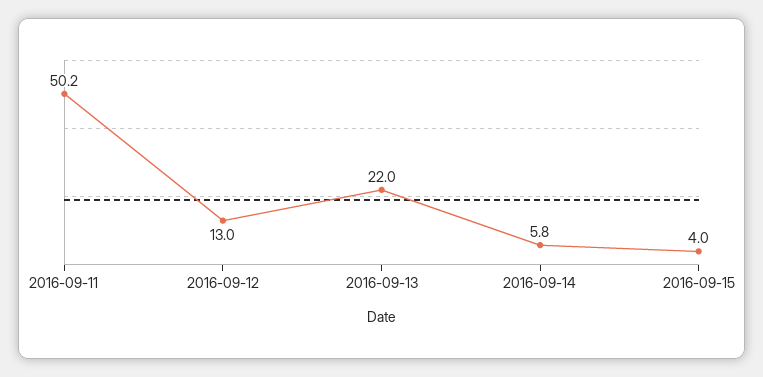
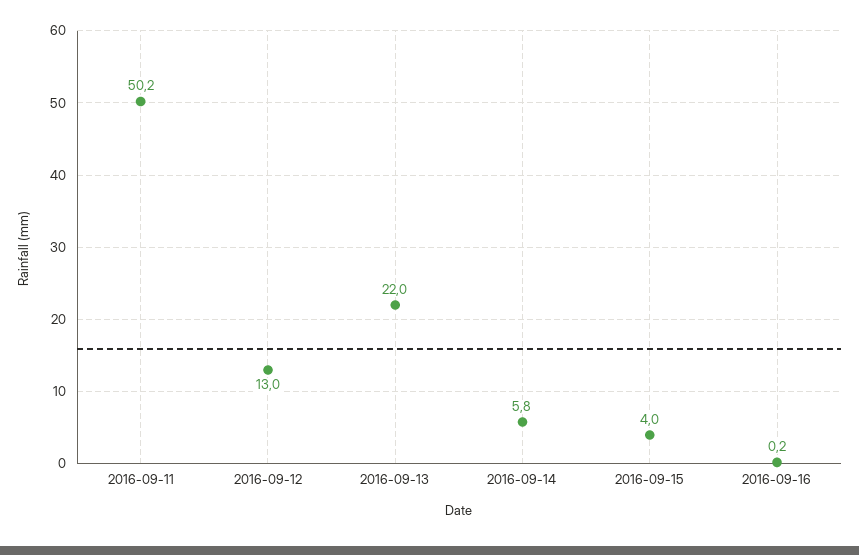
2016-09-16: none -> 0.2

